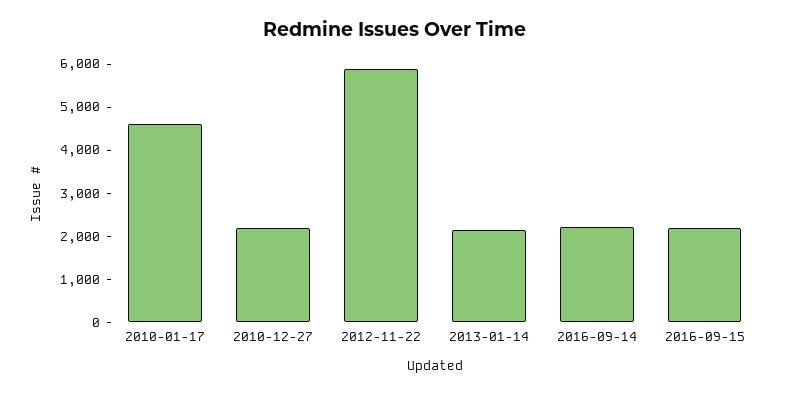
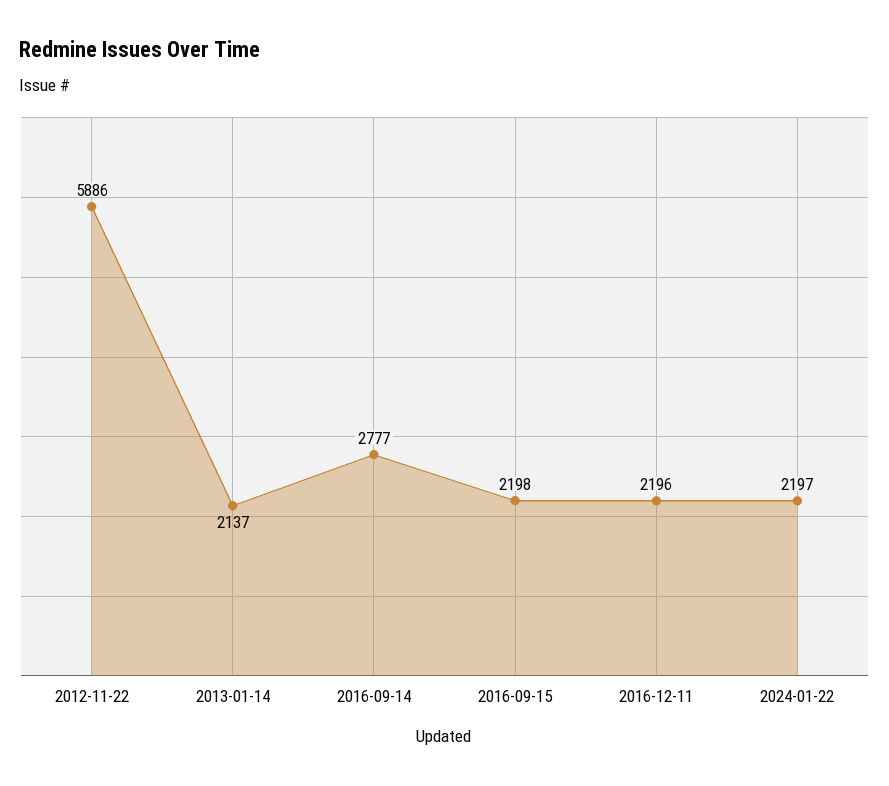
2010-01-17: 4600 -> none
2010-12-27: 2200 -> none
2016-09-14: 2200 -> 2777
2016-12-11: none -> 2196
2024-01-22: none -> 2197

